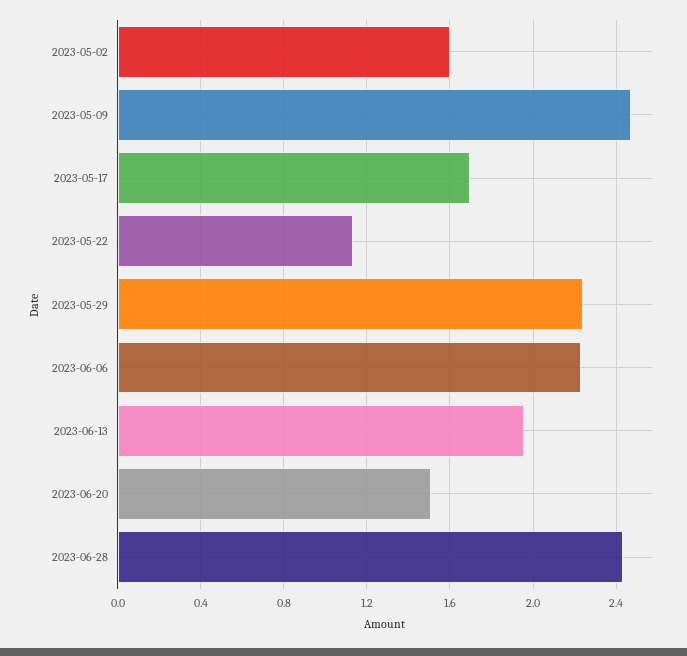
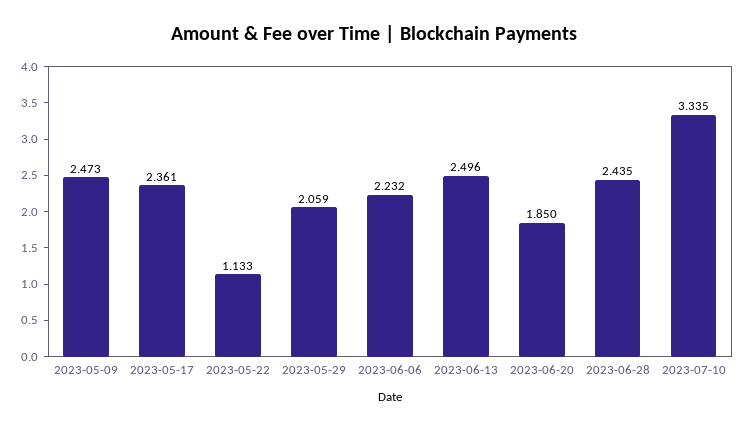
2023-05-02: 1.6 -> none
2023-05-17: 1.7 -> 2.361
2023-05-29: 2.25 -> 2.059
2023-06-13: 1.95 -> 2.496
2023-06-20: 1.5 -> 1.85
2023-07-10: none -> 3.335

